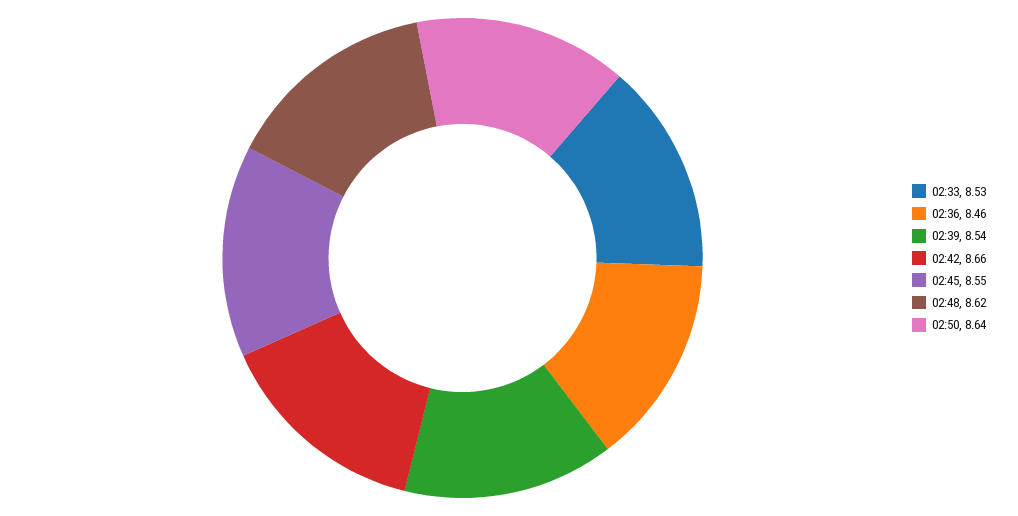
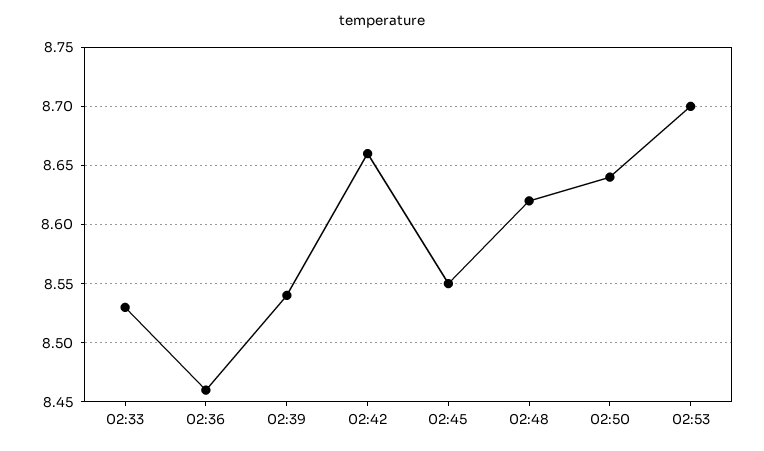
02:53: none -> 8.7

